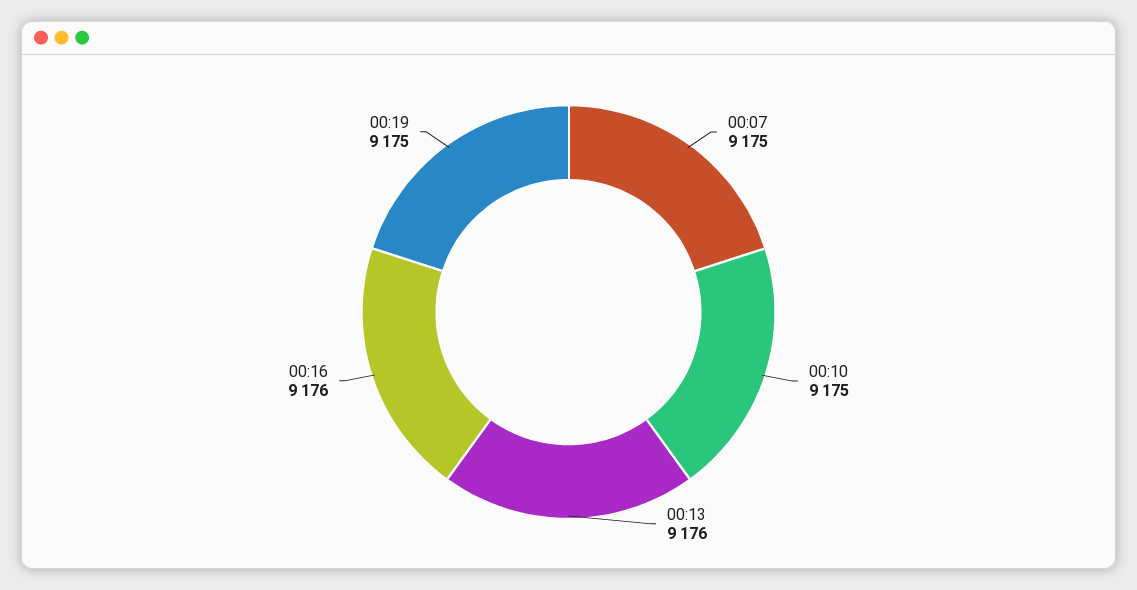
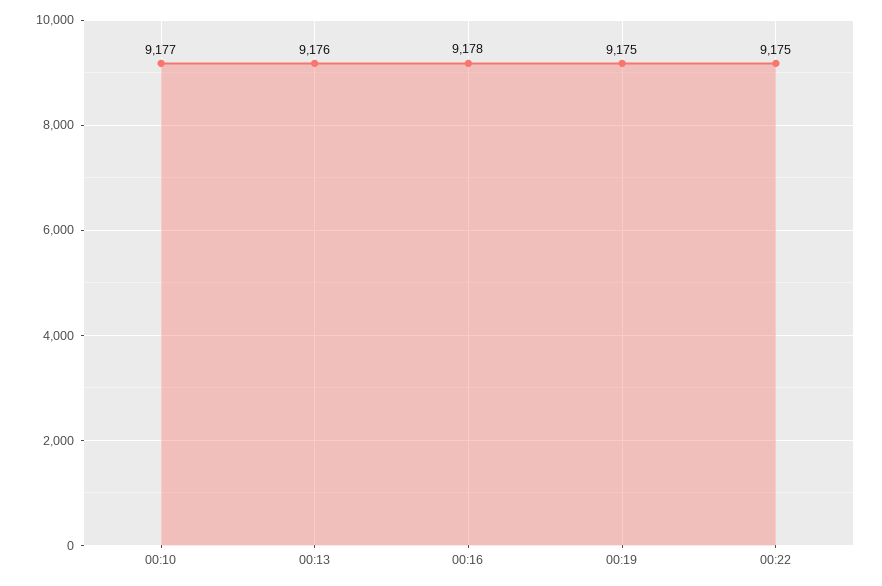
00:07: 9175 -> none
00:10: 9175 -> 9177
00:16: 9176 -> 9178
00:22: none -> 9175

